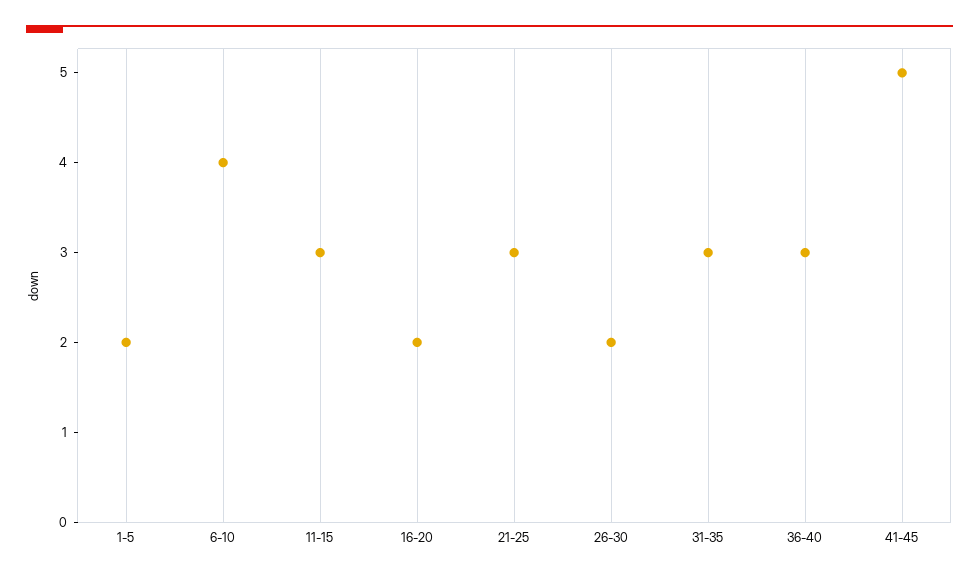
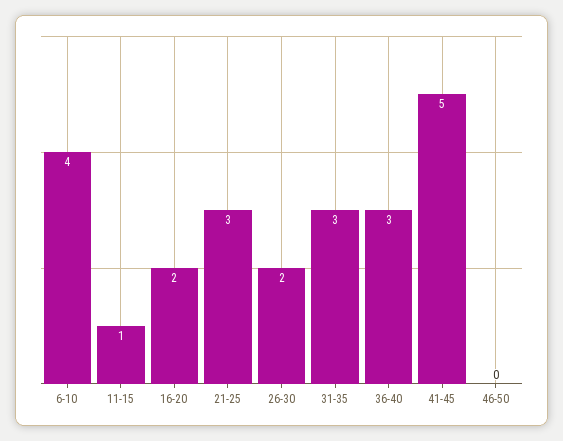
1-5: 2 -> none
11-15: 3 -> 1
46-50: none -> 0

